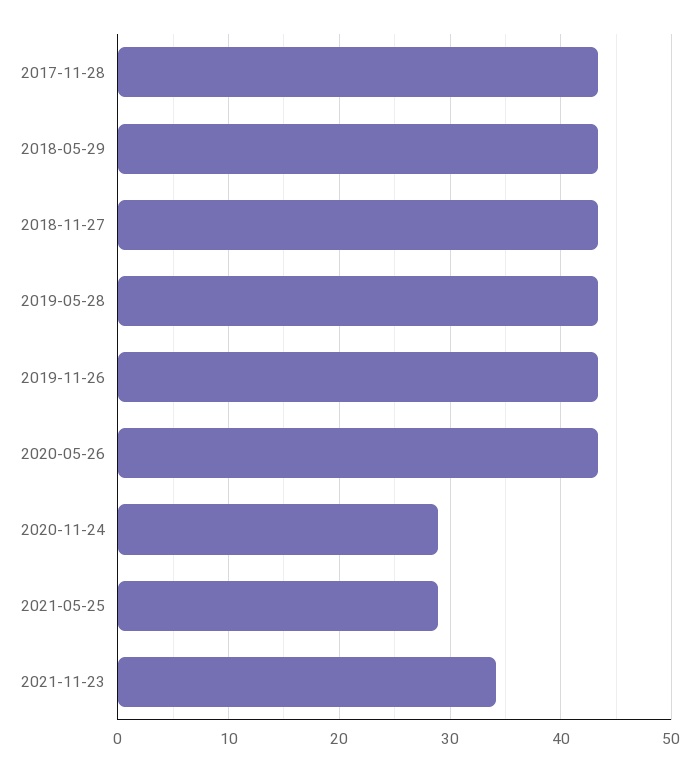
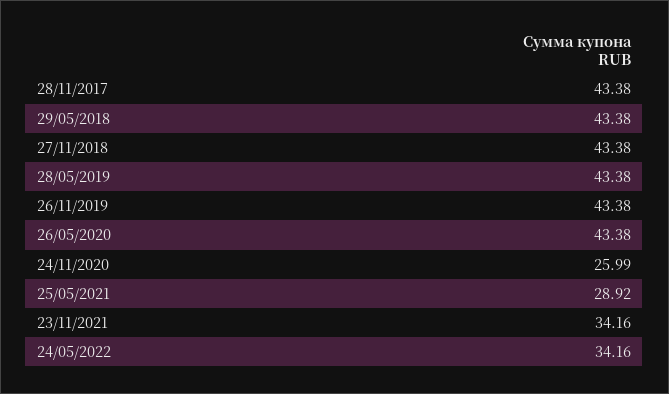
2020-11-24: 29 -> 25.99
24/05/2022: none -> 34.16

